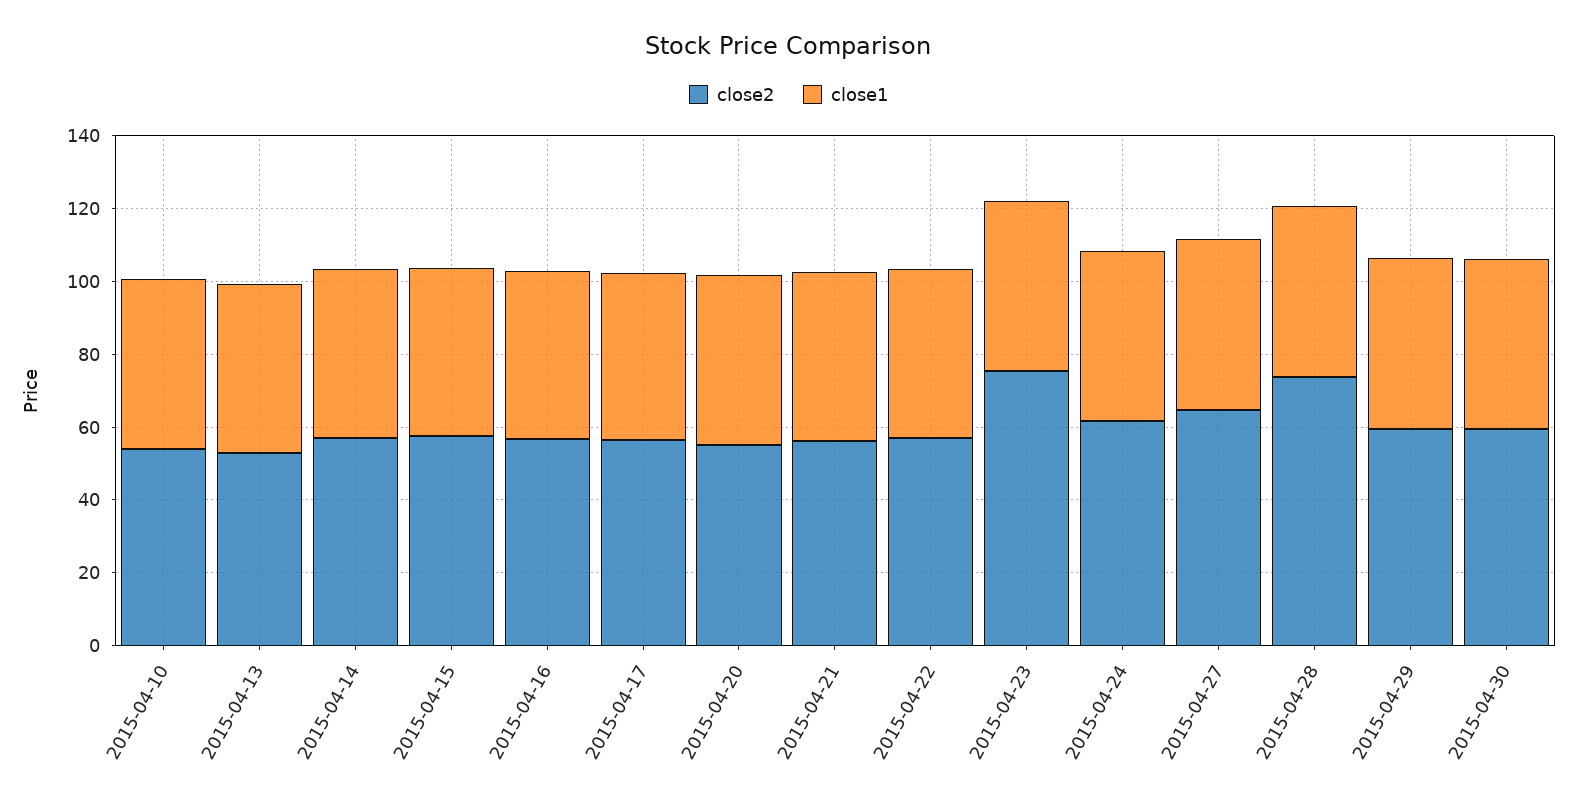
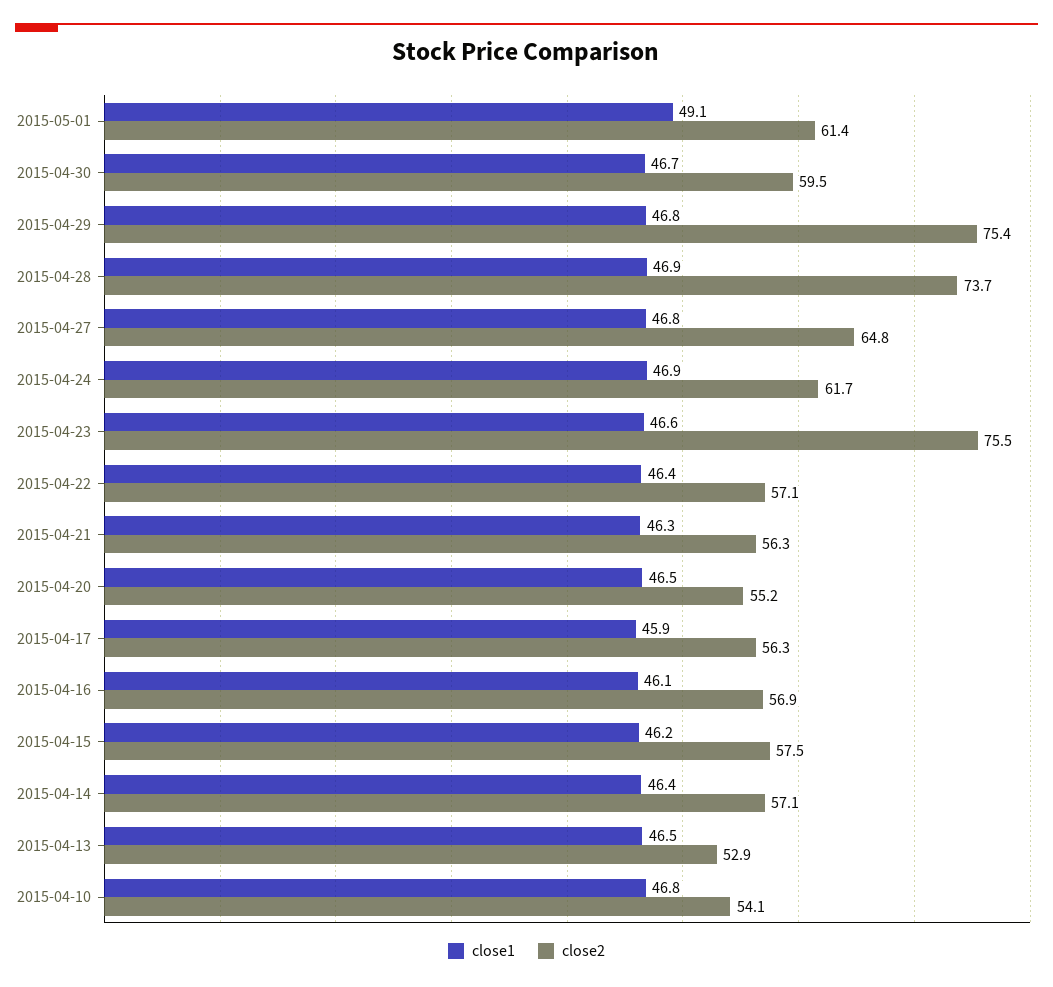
close2, 2015-04-29: 60 -> 75.4
close1, 2015-05-01: none -> 49.1
close2, 2015-05-01: none -> 61.4

